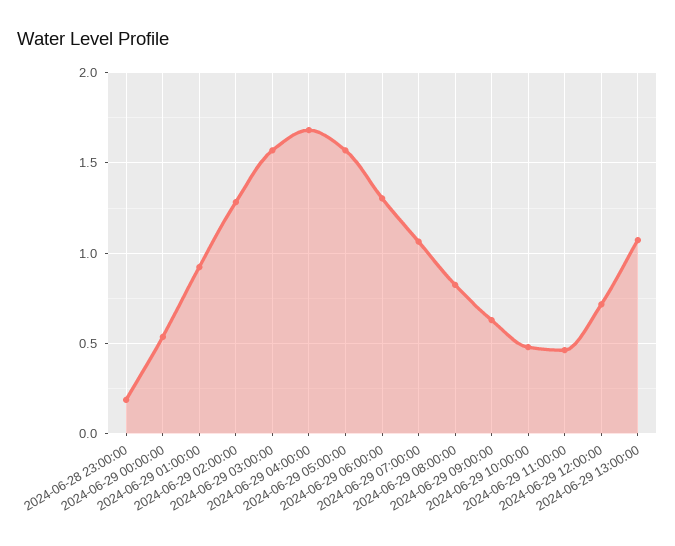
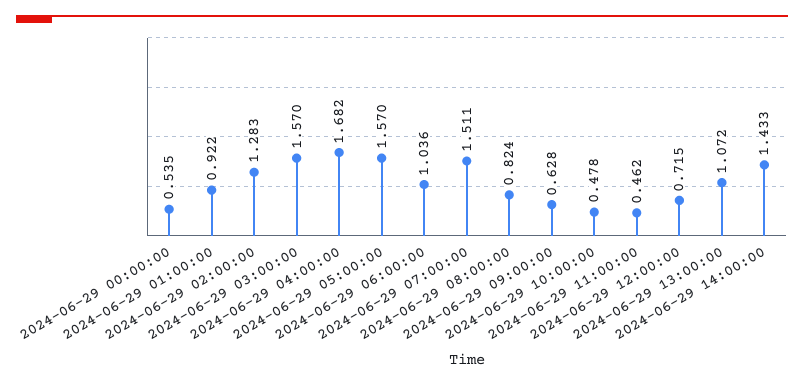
2024-06-28 23:00:00: 0.2 -> none
2024-06-29 06:00:00: 1.3 -> 1.036
2024-06-29 07:00:00: 1.05 -> 1.511
2024-06-29 14:00:00: none -> 1.433

